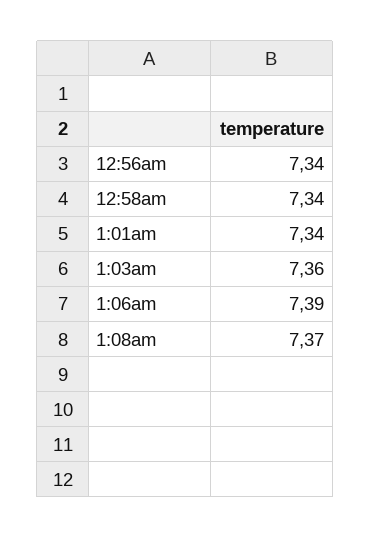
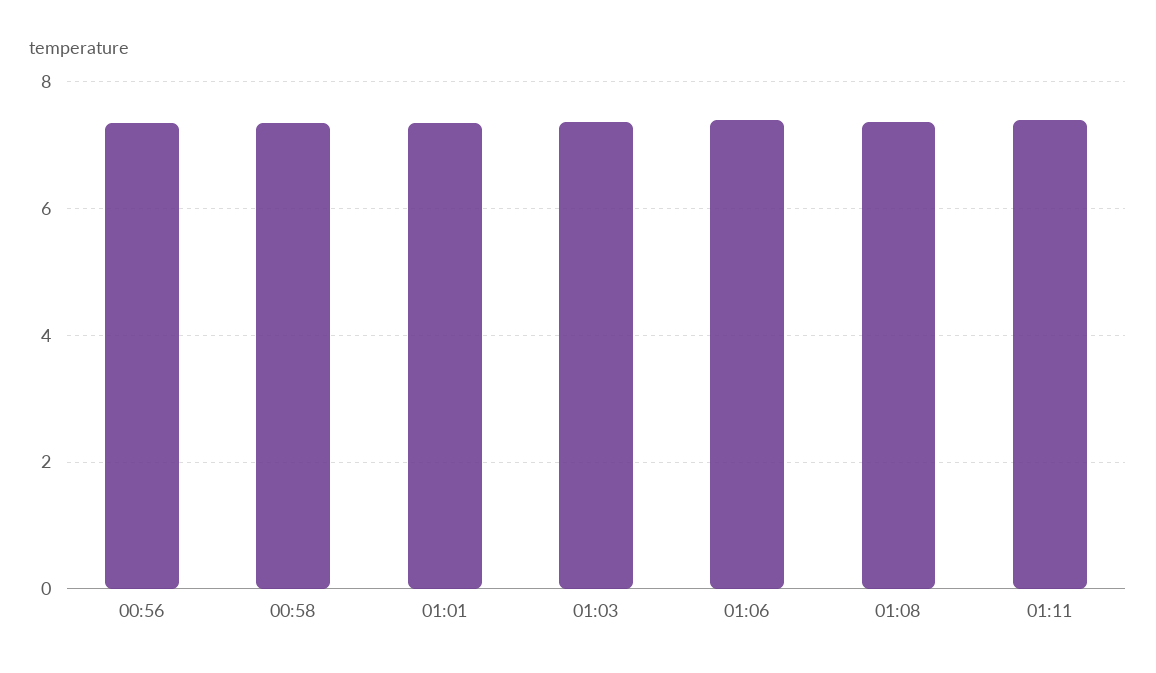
01:11: none -> 7.4

